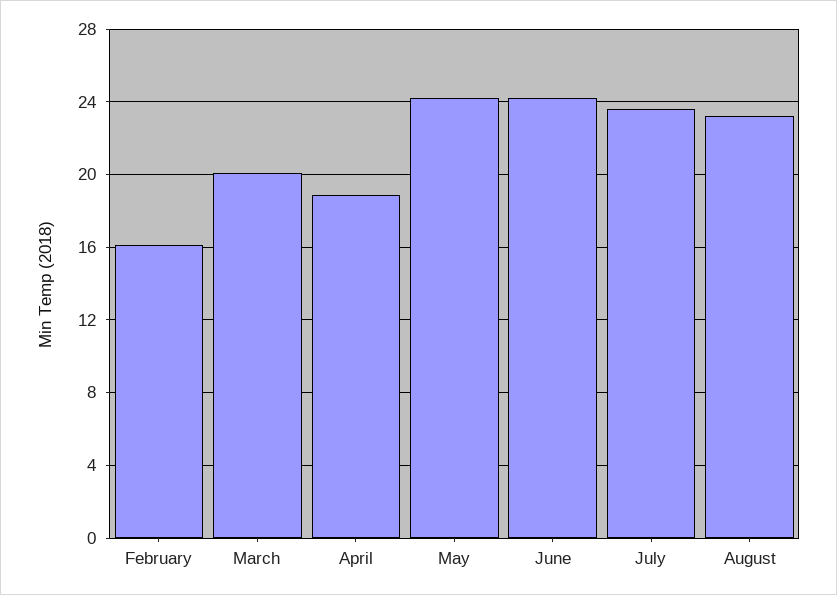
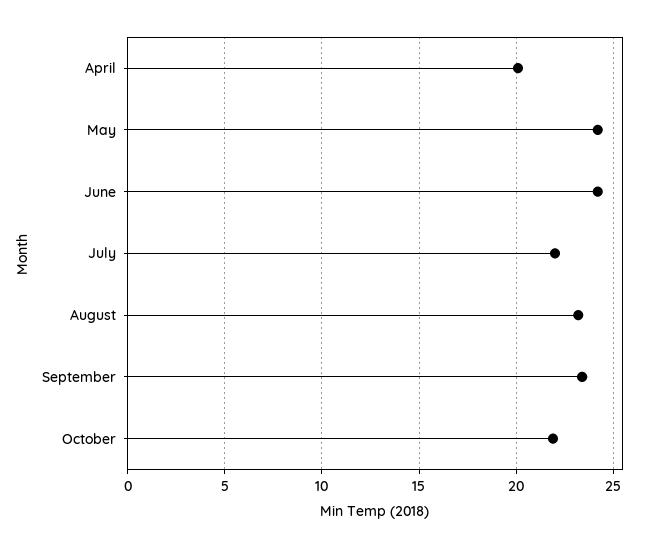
February: 16 -> none
March: 20 -> none
April: 19 -> 20
July: 23.5 -> 22
September: none -> 23.5
October: none -> 22

